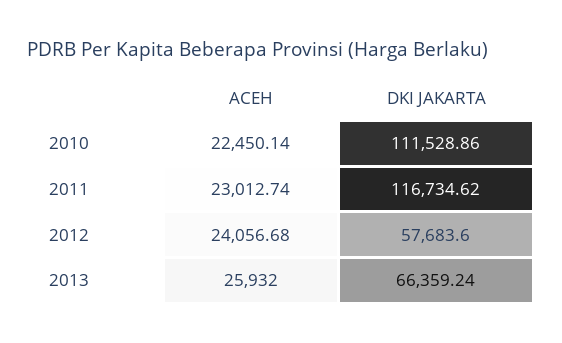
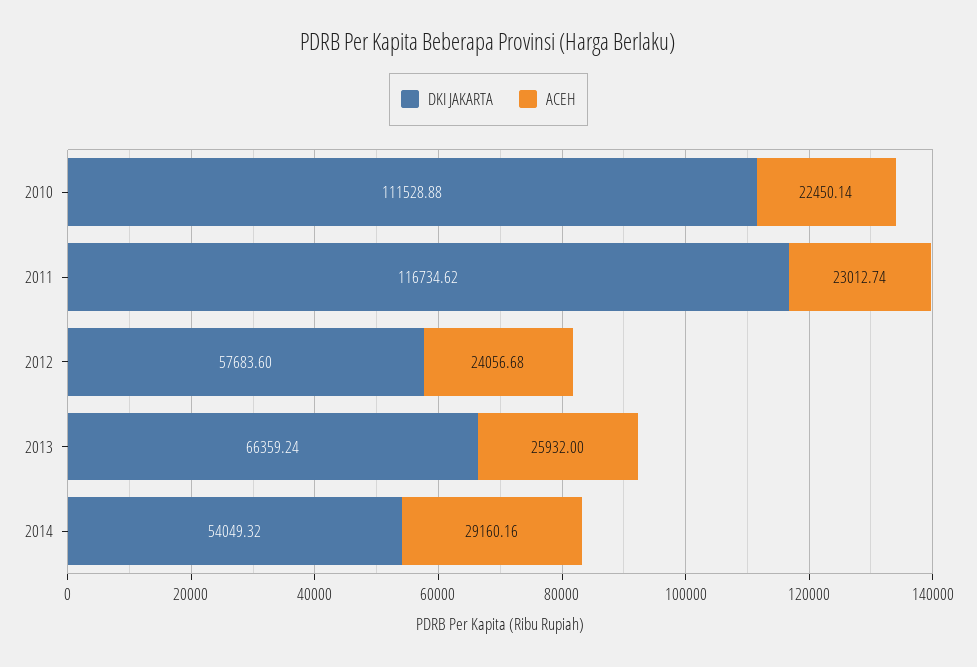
DKI JAKARTA, 2010: 111528.86 -> 111528.88
DKI JAKARTA, 2014: none -> 54049.32
ACEH, 2014: none -> 29160.16

